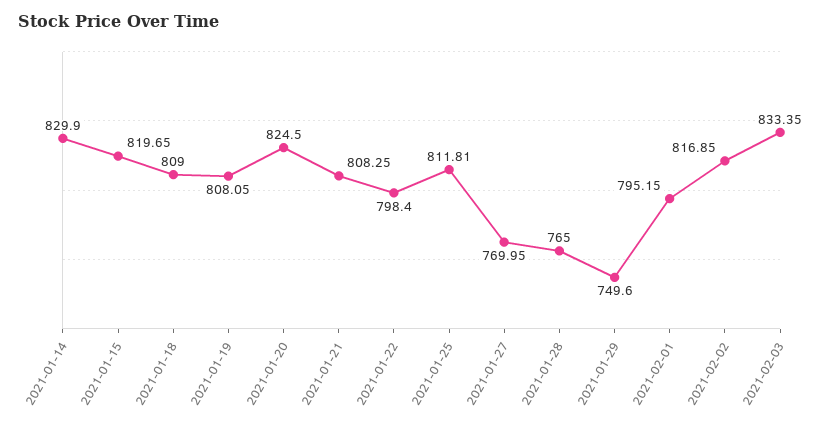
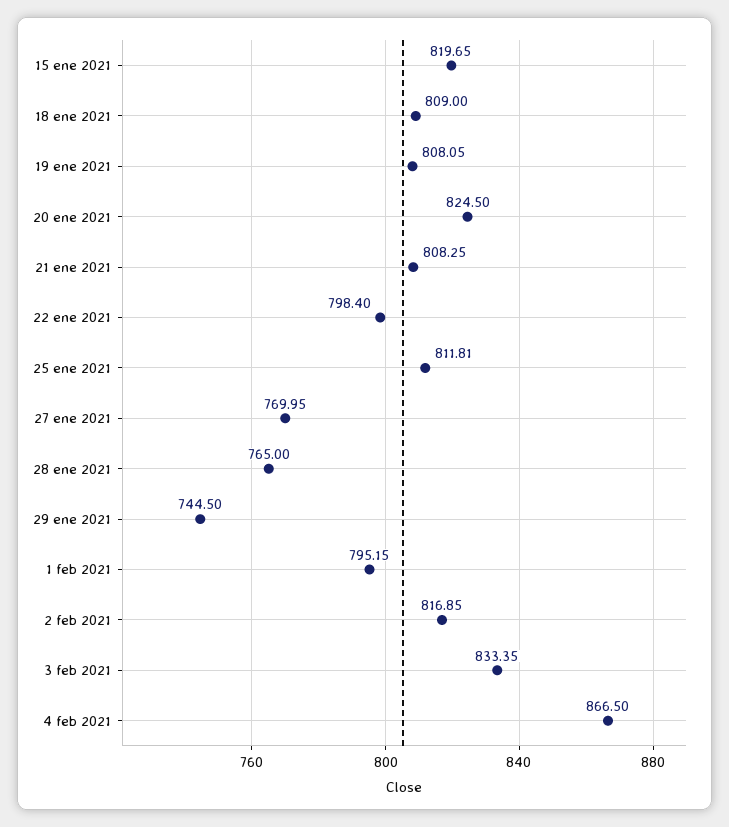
2021-01-14: 829.9 -> none
2021-01-29: 749.6 -> 744.5
4 feb 2021: none -> 866.5

